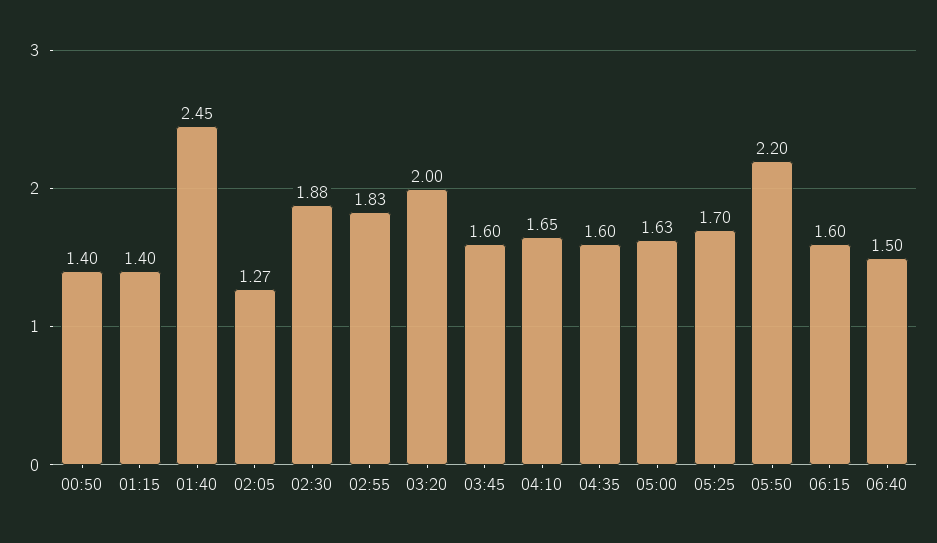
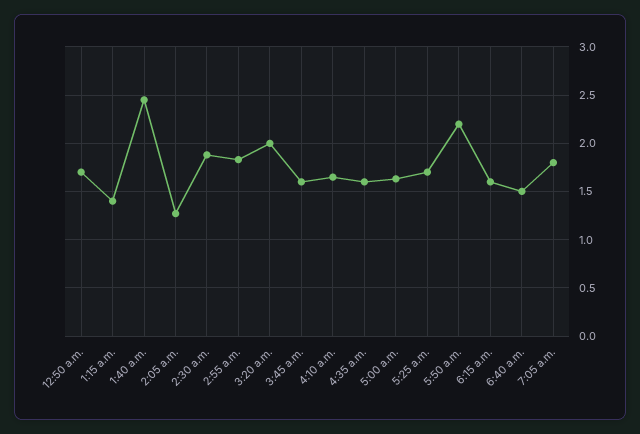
00:50: 1.4 -> 1.7
7:05 a.m.: none -> 1.8

